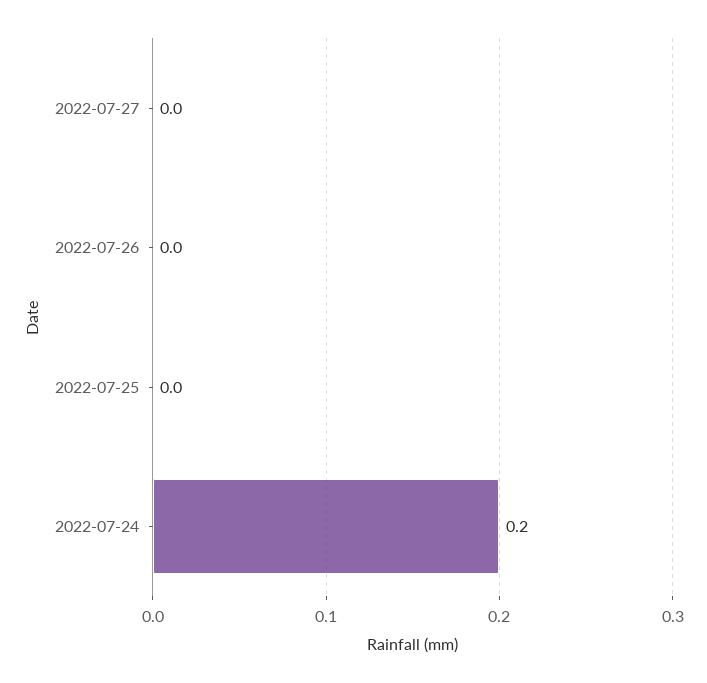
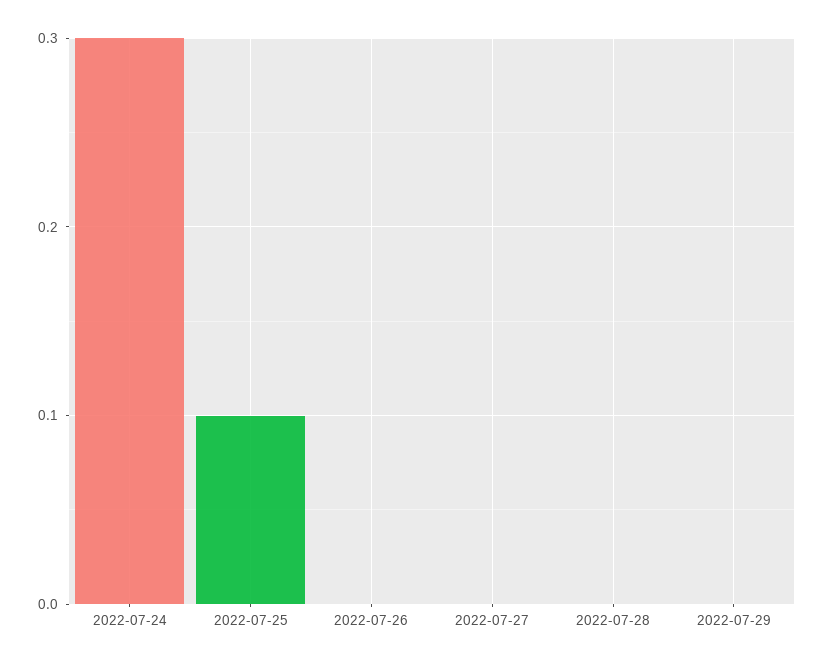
2022-07-25: 0 -> 0.1
2022-07-24: 0.2 -> 0.3
2022-07-28: none -> 0
2022-07-29: none -> 0

